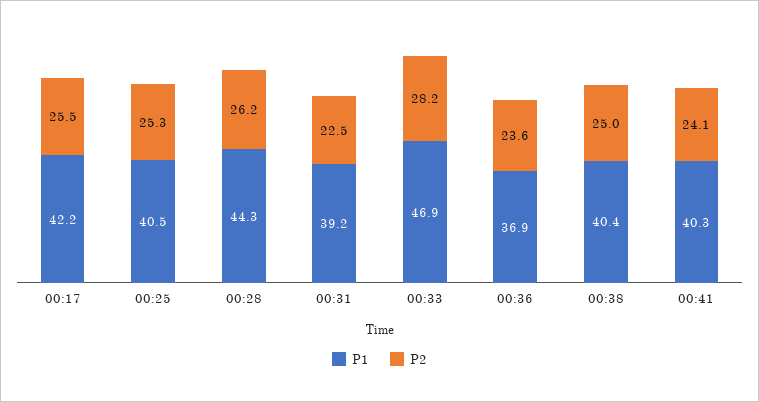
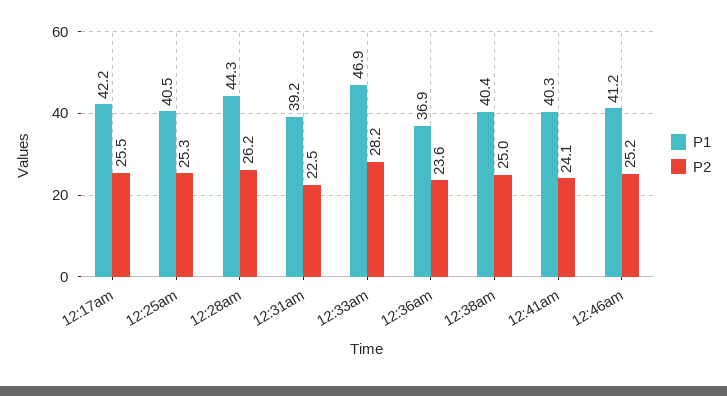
P1, 12:46am: none -> 41.2
P2, 12:46am: none -> 25.2

